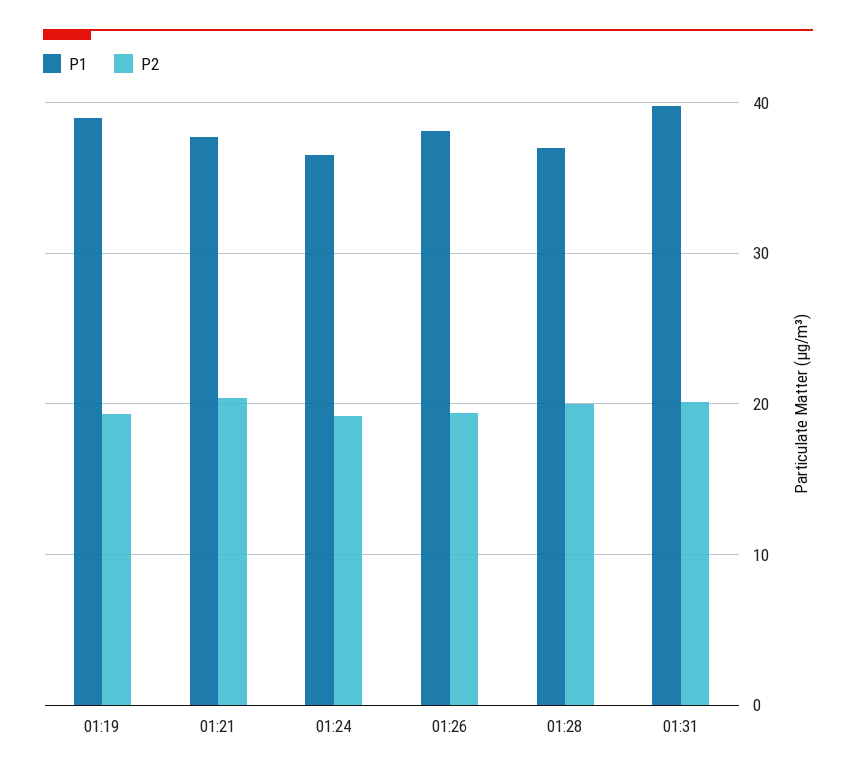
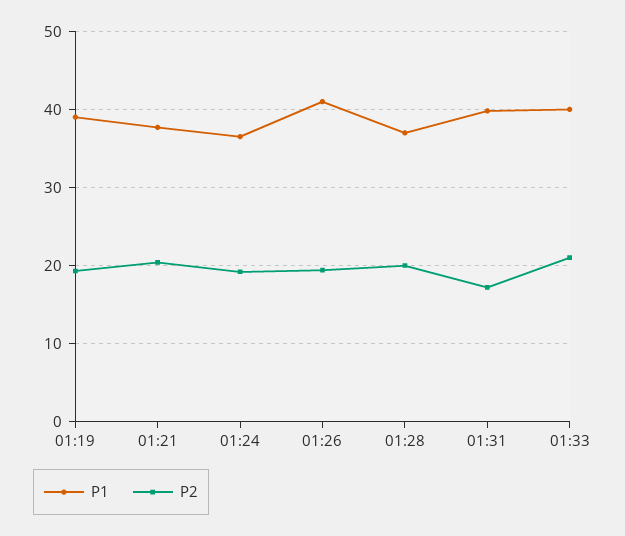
P1, 01:26: 38 -> 41
P2, 01:31: 20 -> 17
P1, 01:33: none -> 40
P2, 01:33: none -> 21

